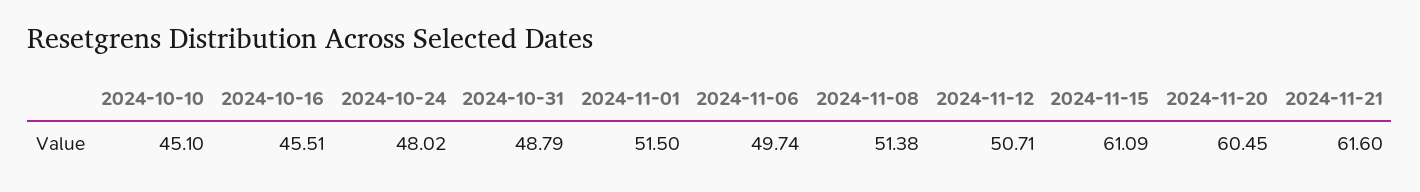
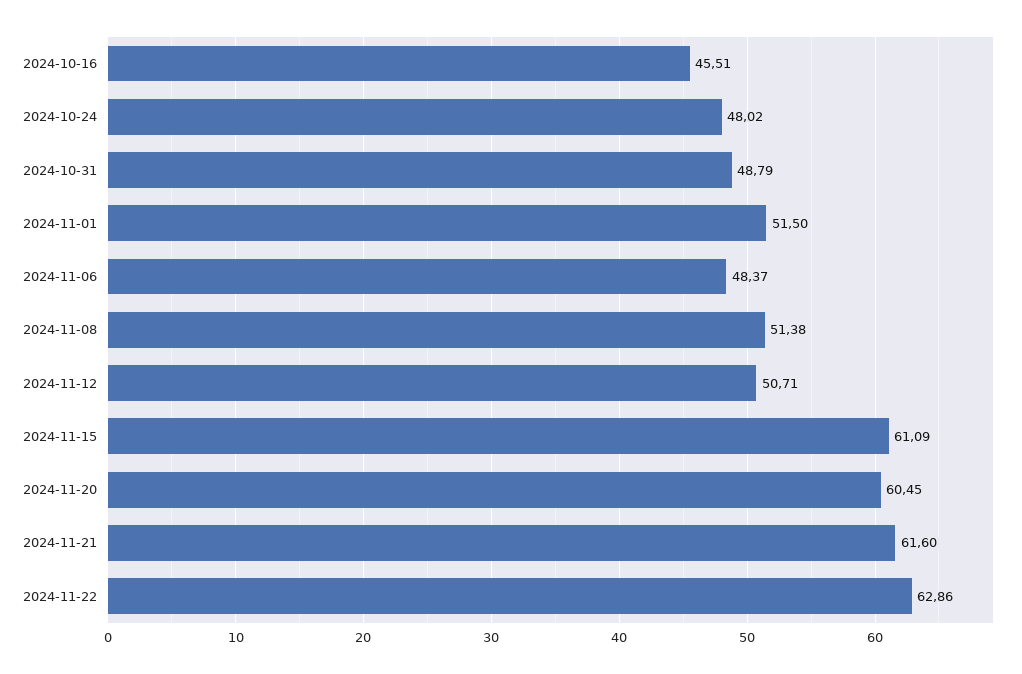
2024-10-10: 45.1 -> none
2024-11-06: 49.74 -> 48.37
2024-11-22: none -> 62.86

